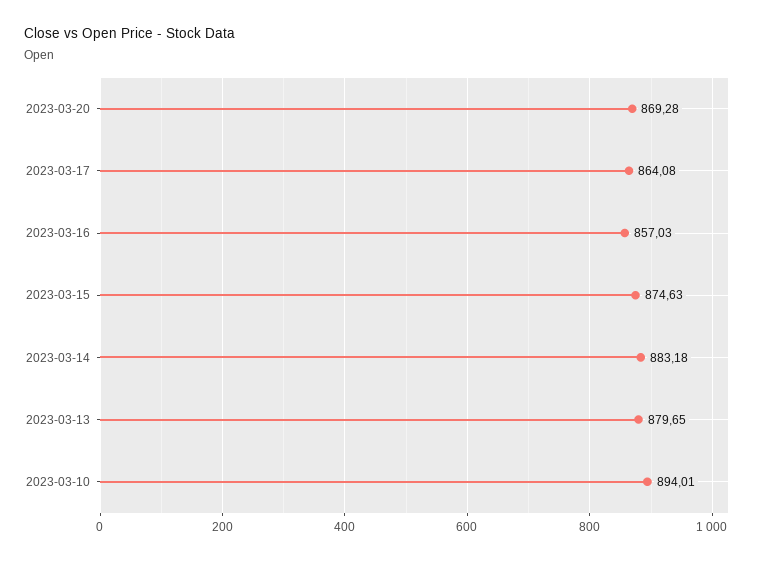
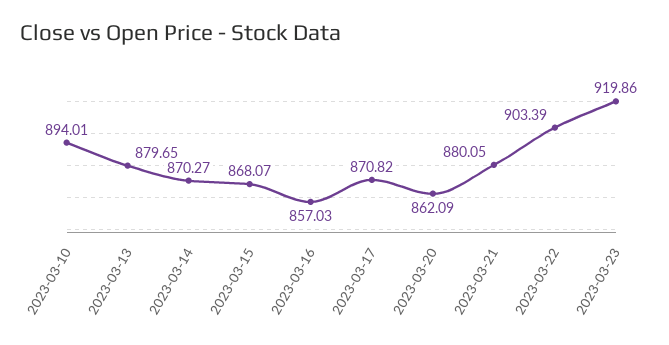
2023-03-20: 869.28 -> 862.09
2023-03-17: 864.08 -> 870.82
2023-03-15: 874.63 -> 868.07
2023-03-14: 883.18 -> 870.27
2023-03-21: none -> 880.05
2023-03-22: none -> 903.39
2023-03-23: none -> 919.86

